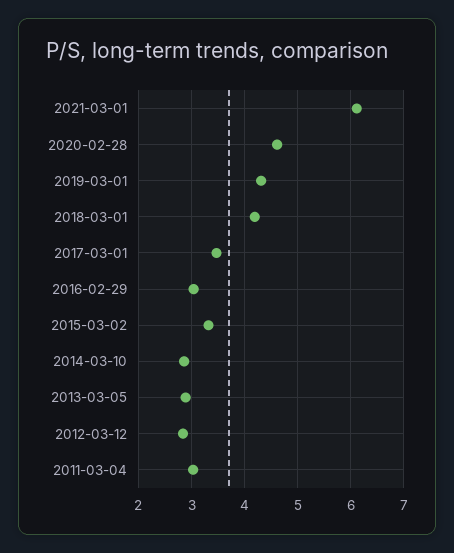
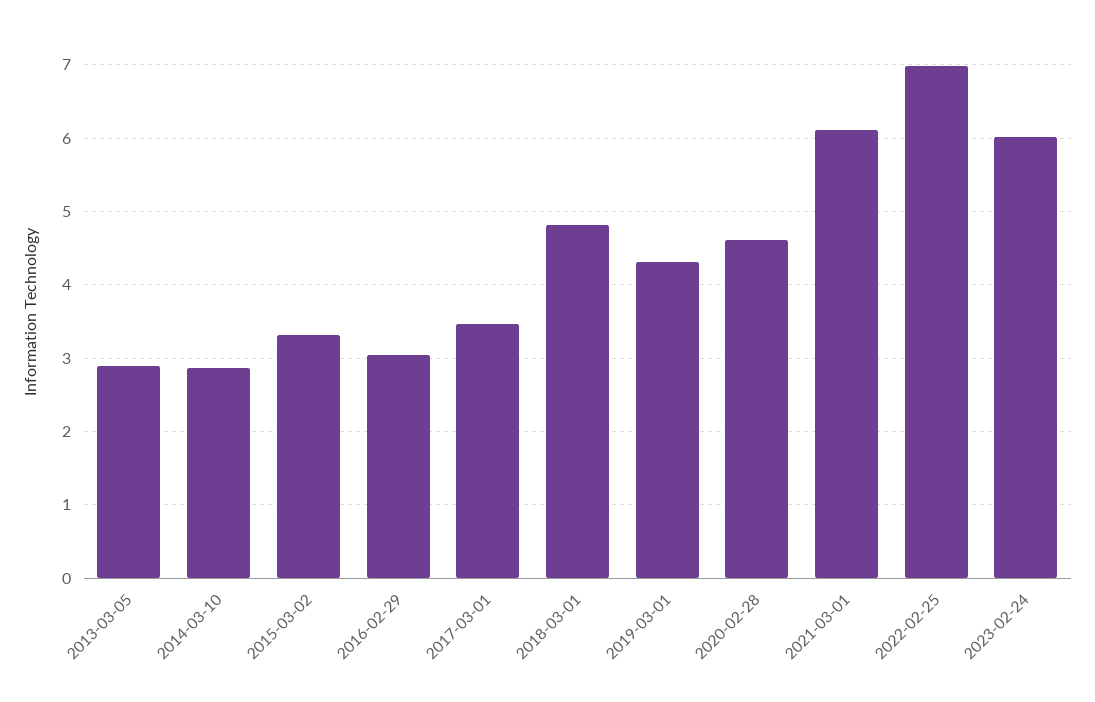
2018-03-01: 4.2 -> 4.8
2012-03-12: 2.8 -> none
2011-03-04: 3 -> none
2022-02-25: none -> 7
2023-02-24: none -> 6

